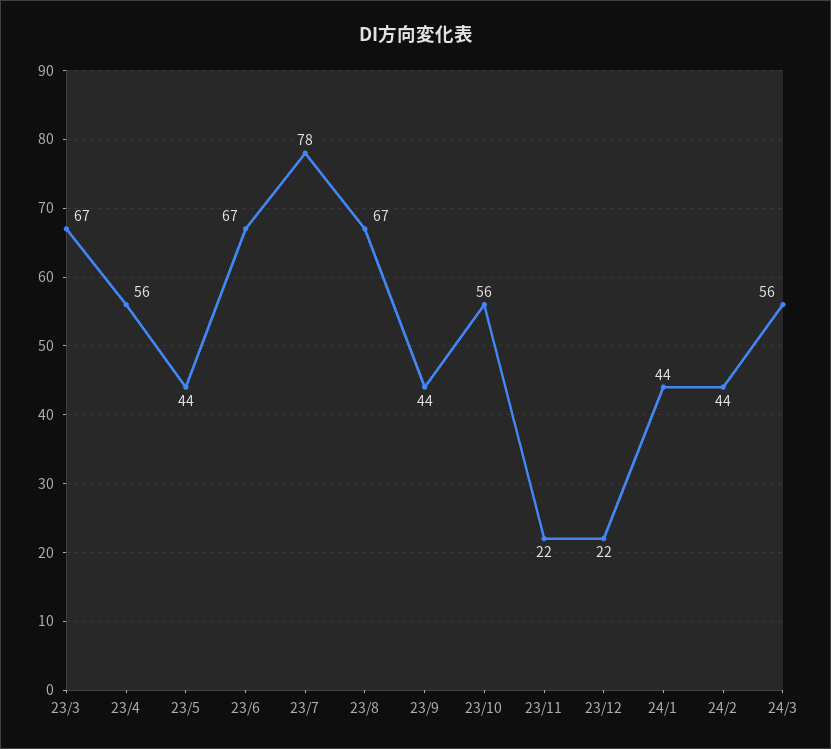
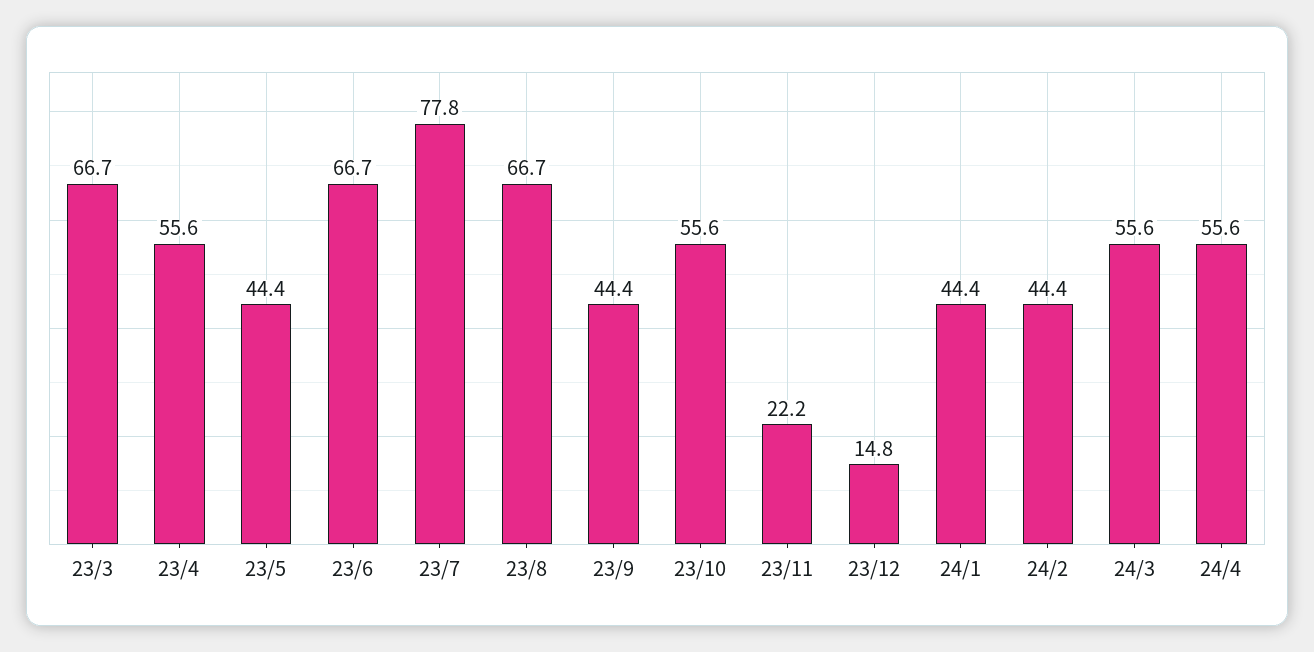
23/12: 22 -> 14.8
24/4: none -> 55.6

